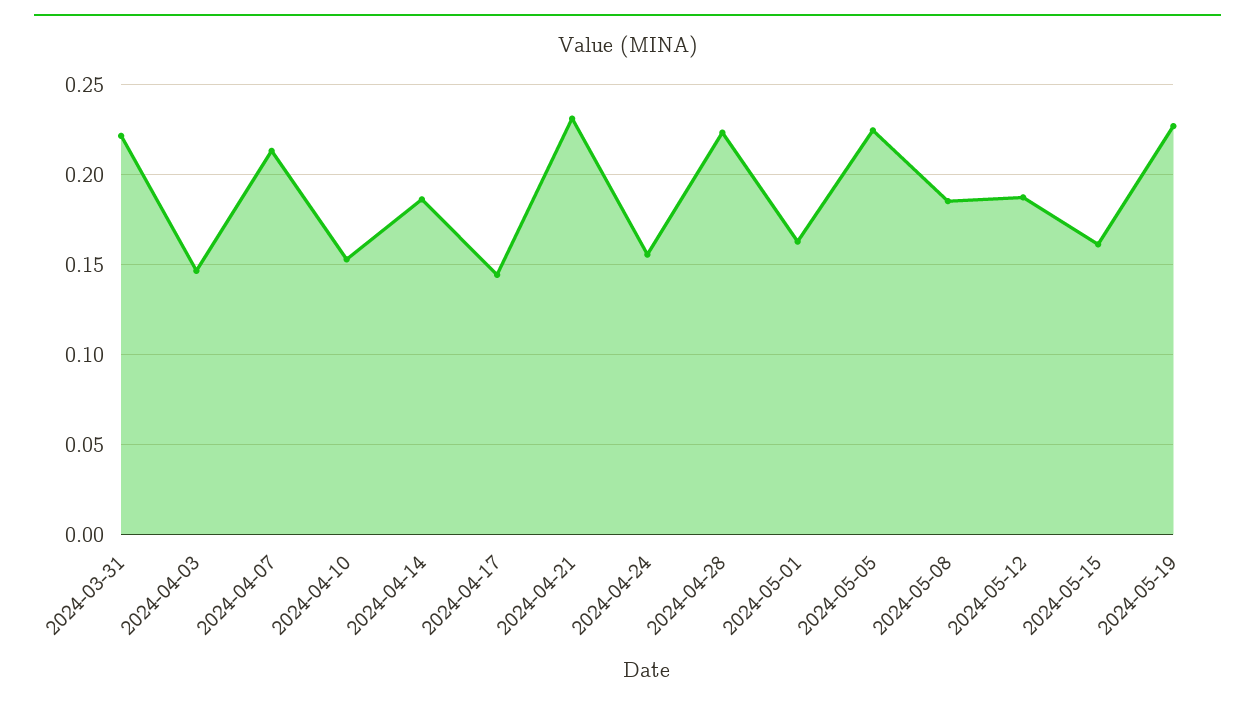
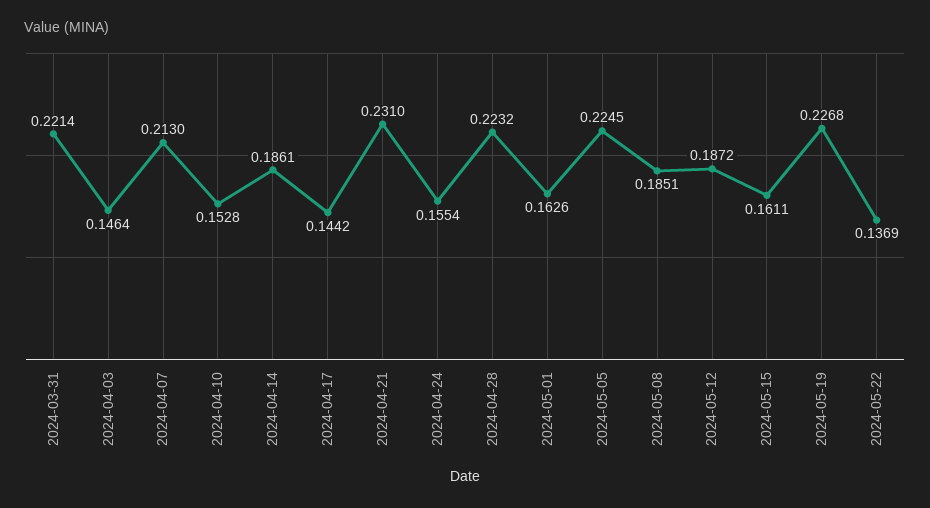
2024-05-22: none -> 0.1369

